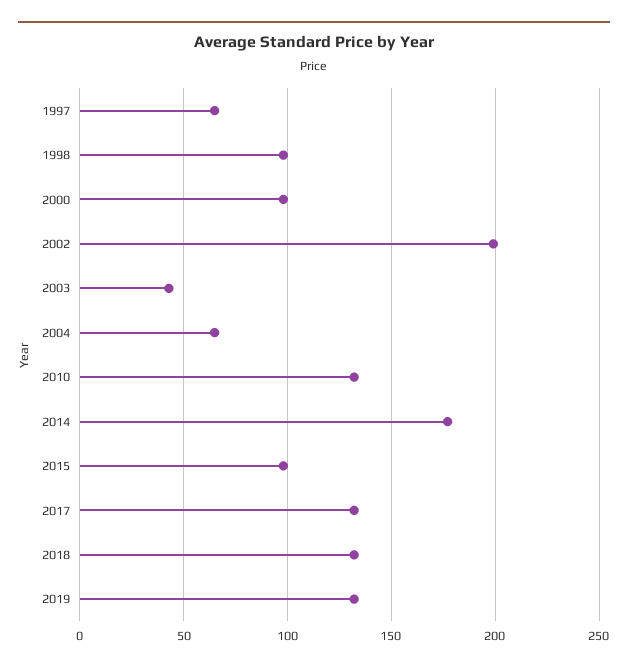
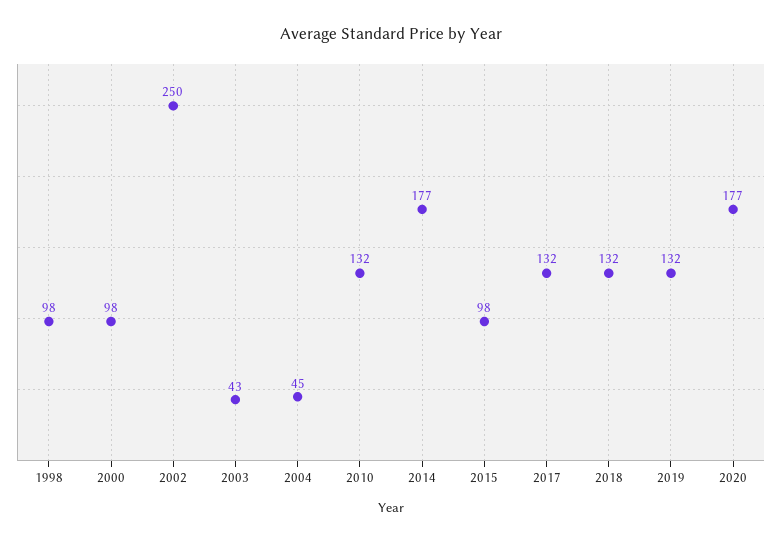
1997: 65 -> none
2002: 200 -> 250
2004: 65 -> 45
2020: none -> 177

